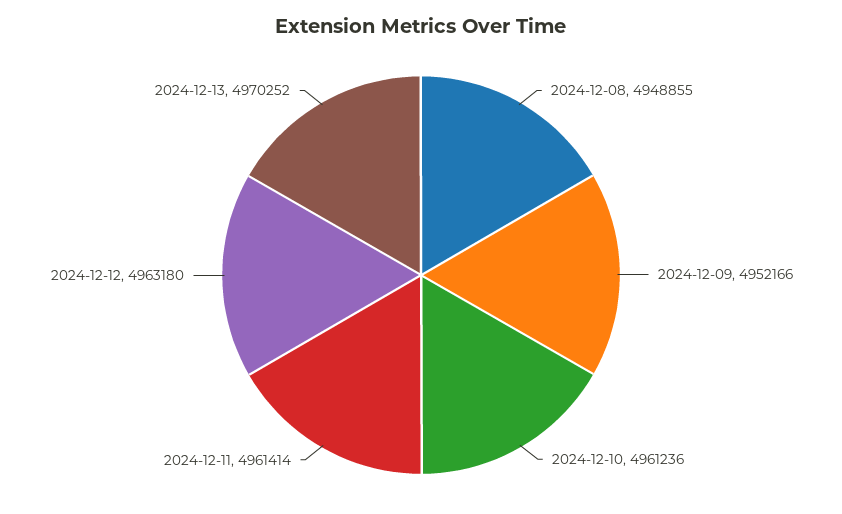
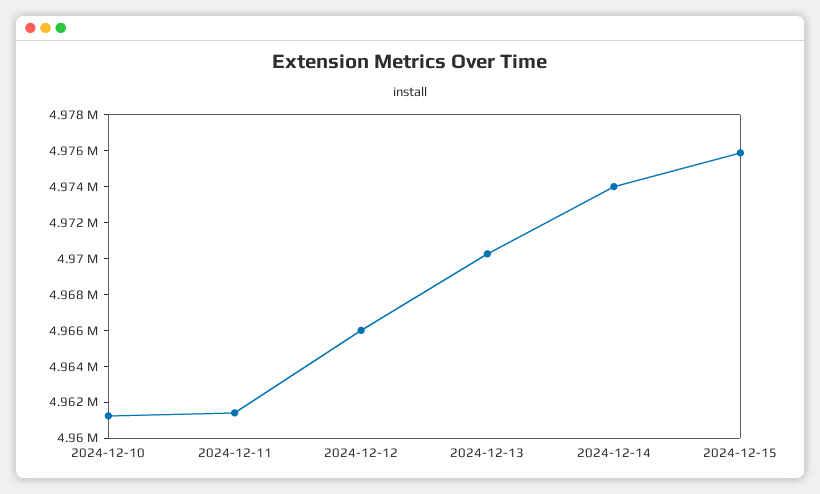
2024-12-08: 4948855 -> none
2024-12-09: 4952166 -> none
2024-12-12: 4963180 -> 4966000
2024-12-14: none -> 4974000
2024-12-15: none -> 4976000

